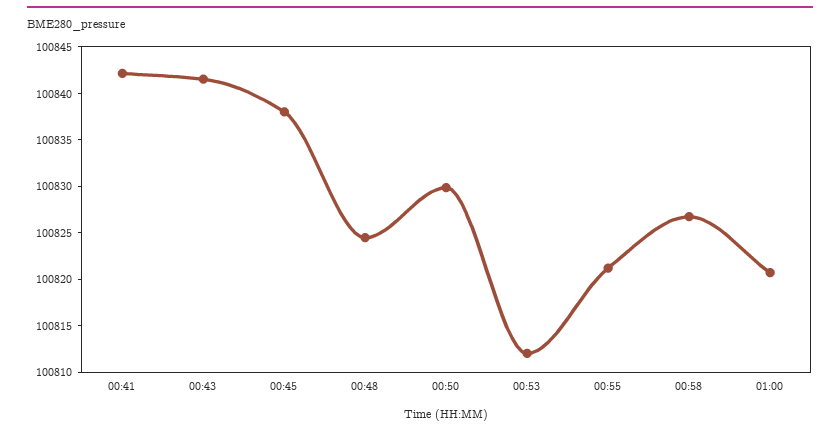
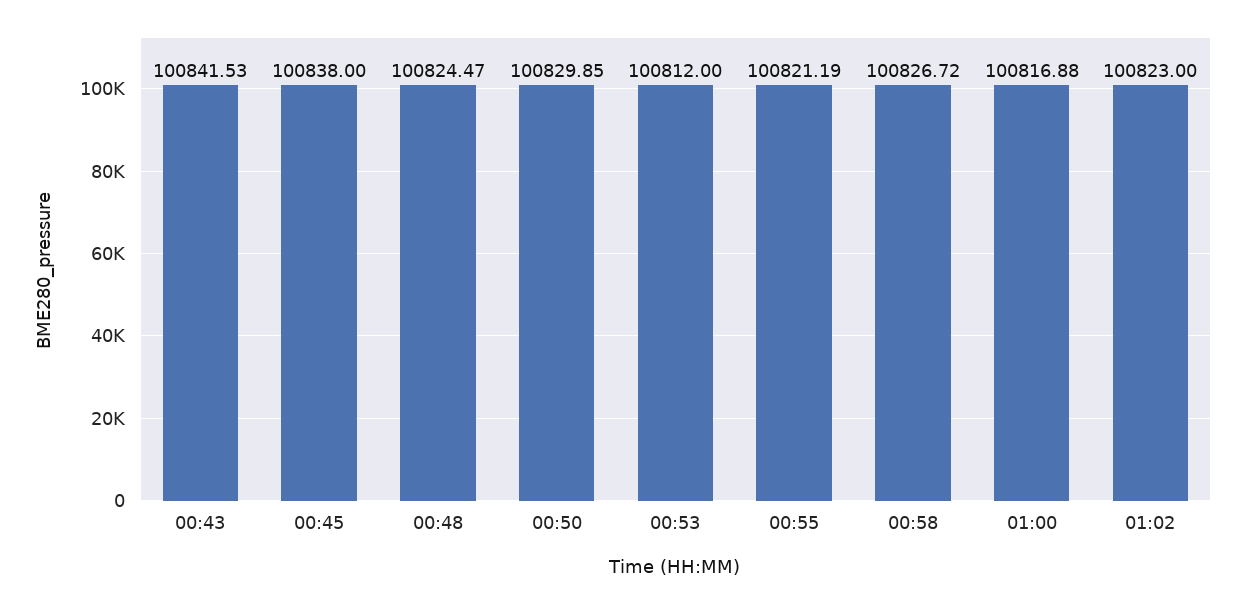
00:41: 100842 -> none
01:00: 100821 -> 100816.88
01:02: none -> 100823

